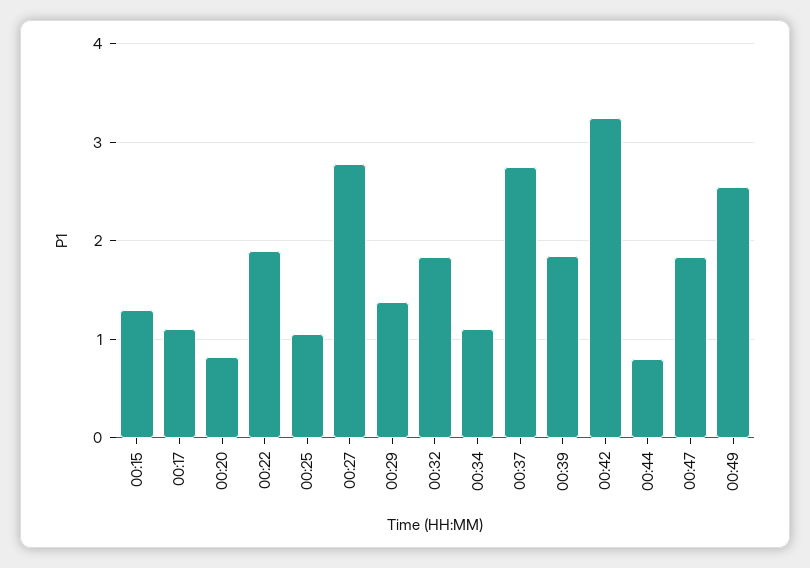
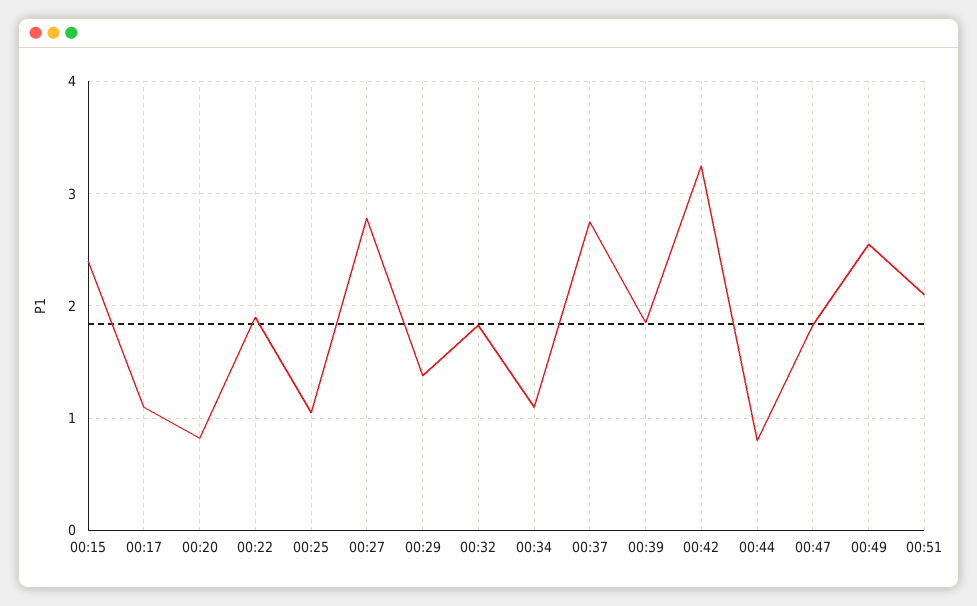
00:15: 1.3 -> 2.4
00:51: none -> 2.1

